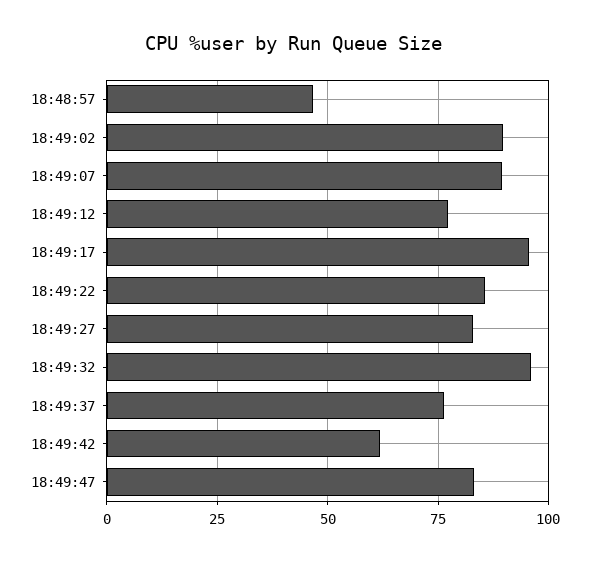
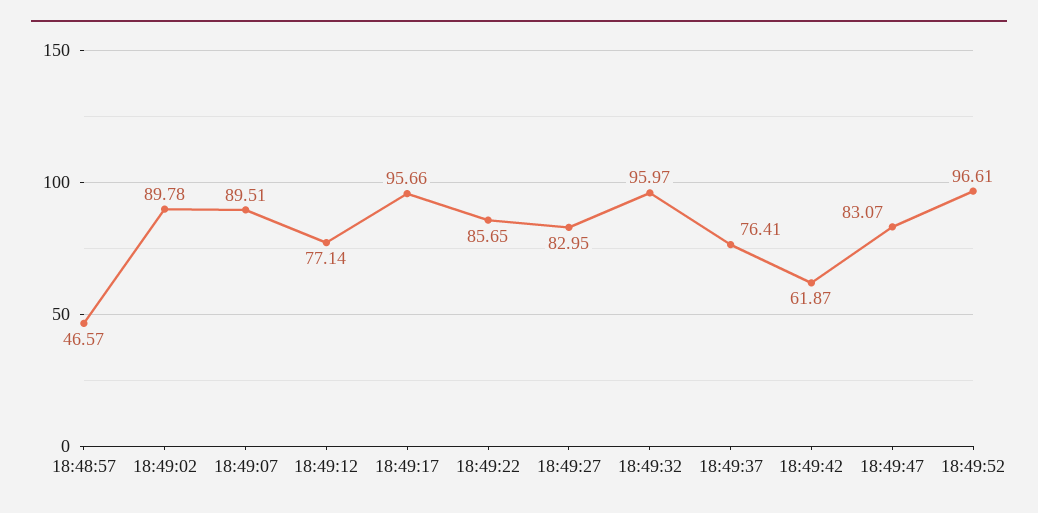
18:49:52: none -> 96.61

